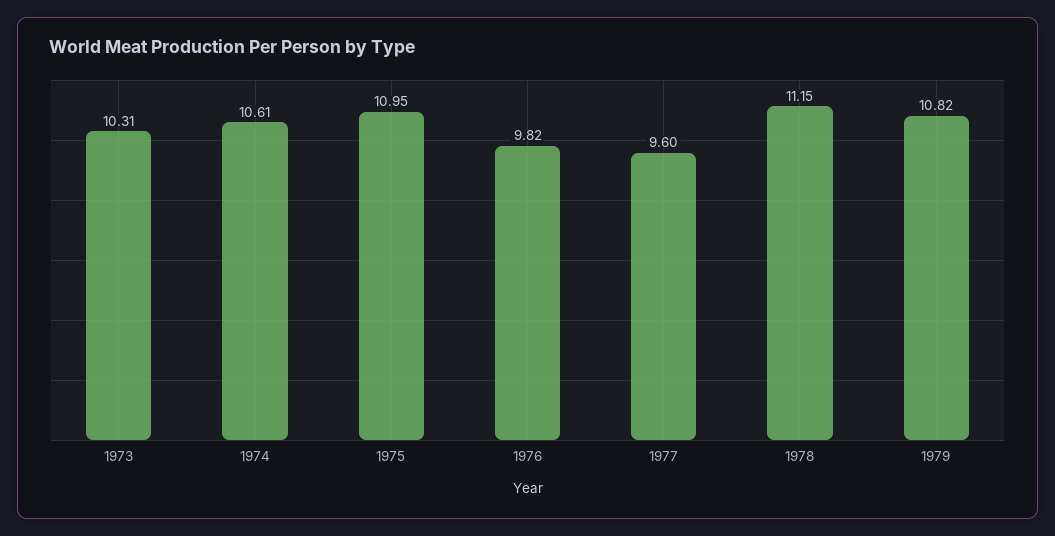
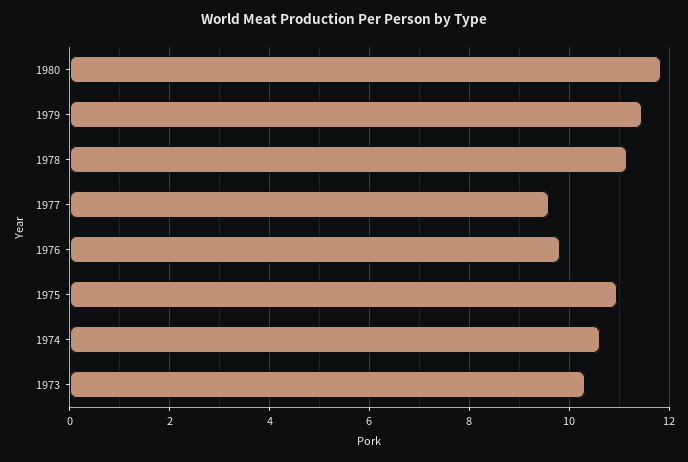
1979: 10.82 -> 11.4
1980: none -> 11.8

